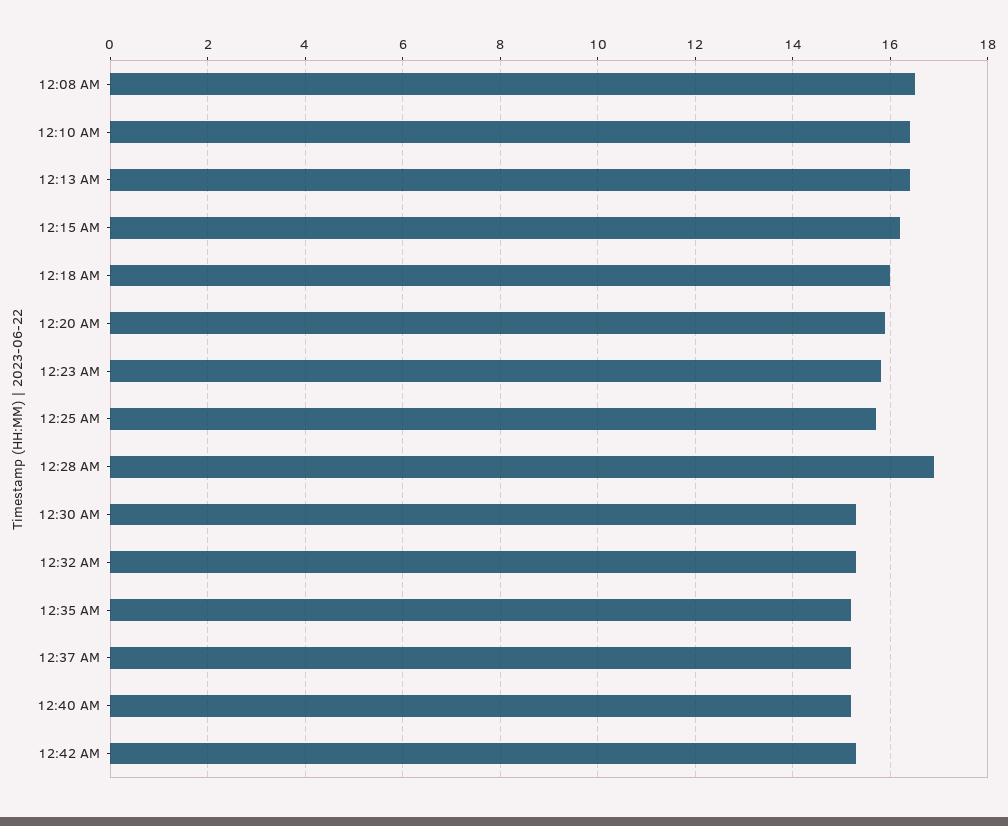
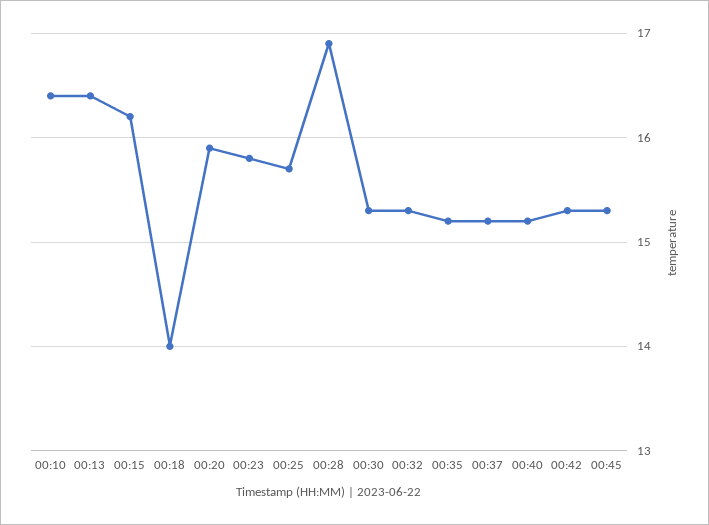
12:08 AM: 16.5 -> none
12:18 AM: 16 -> 14
00:45: none -> 15.3

